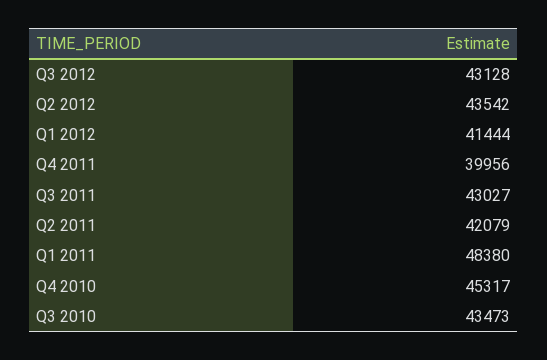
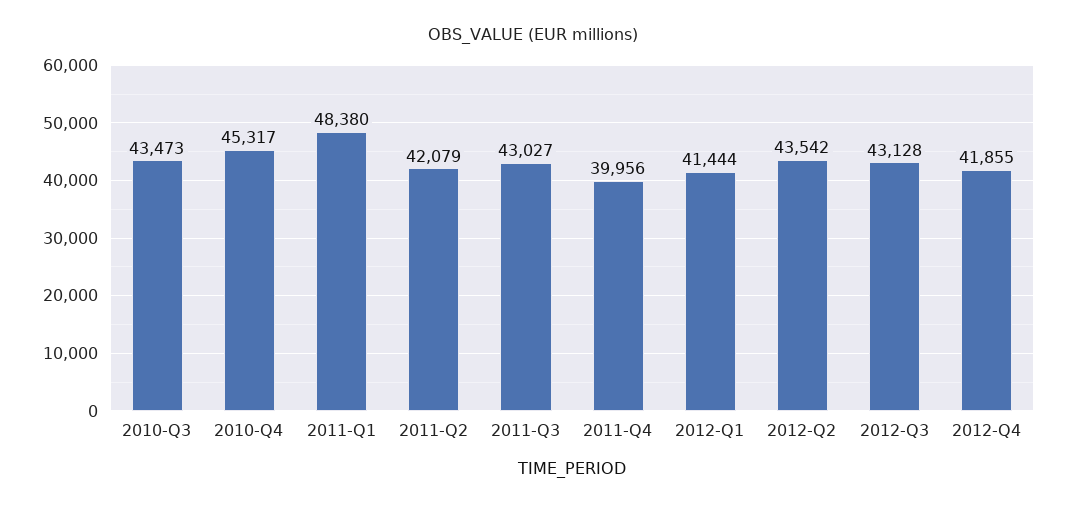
2012-Q4: none -> 41855

